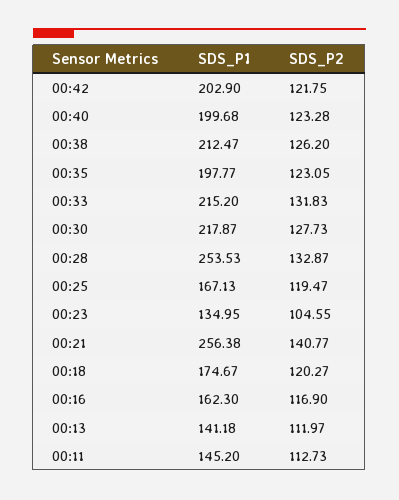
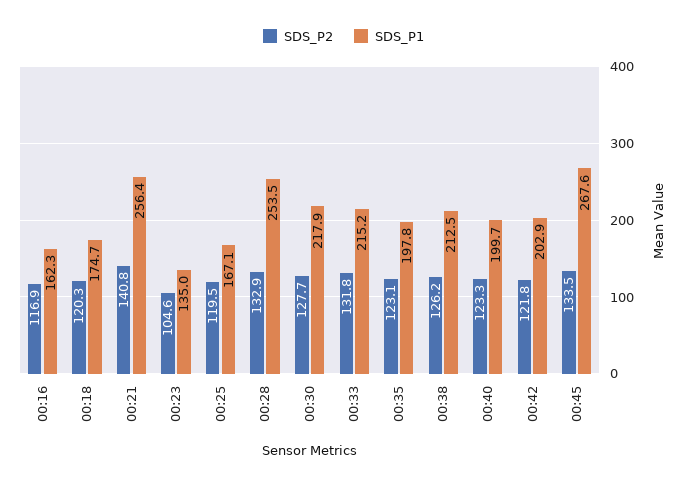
SDS_P1, 00:13: 141.18 -> none
SDS_P2, 00:13: 111.97 -> none
SDS_P1, 00:11: 145.2 -> none
SDS_P2, 00:11: 112.73 -> none
SDS_P2, 00:45: none -> 133.5
SDS_P1, 00:45: none -> 267.6

